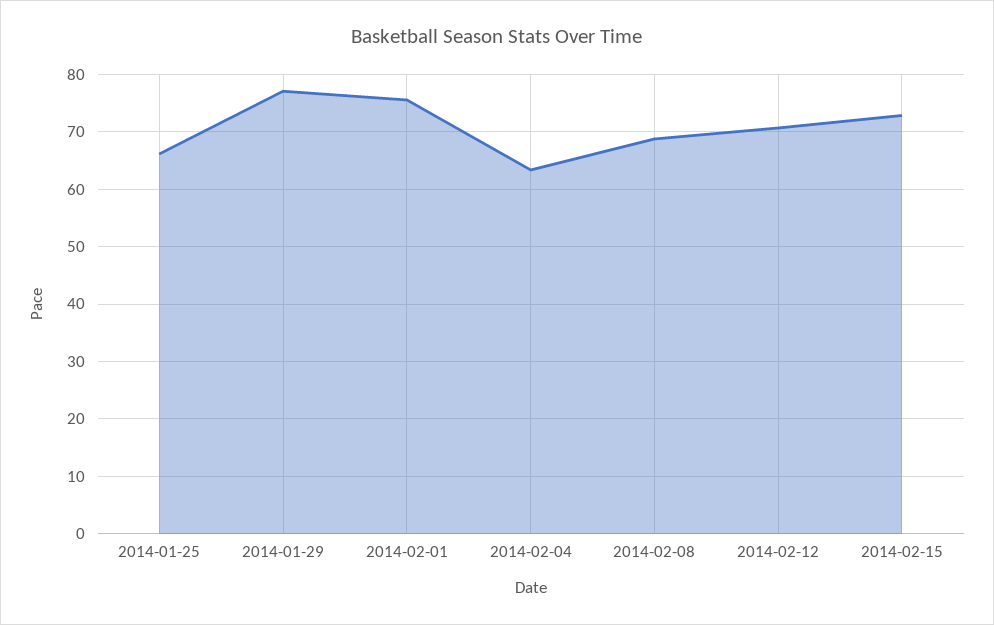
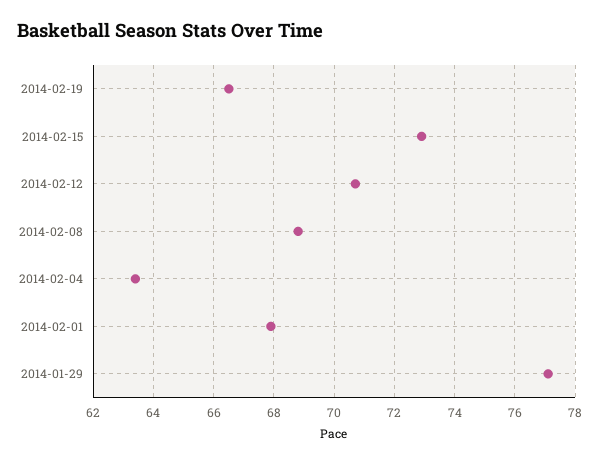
2014-01-25: 66 -> none
2014-02-01: 76 -> 68
2014-02-19: none -> 66.5

